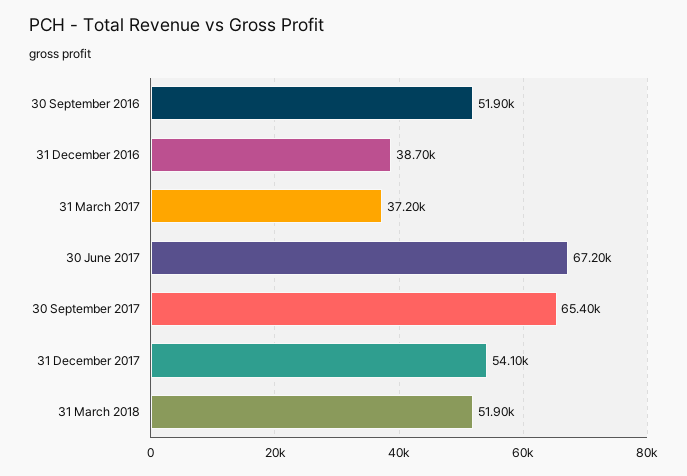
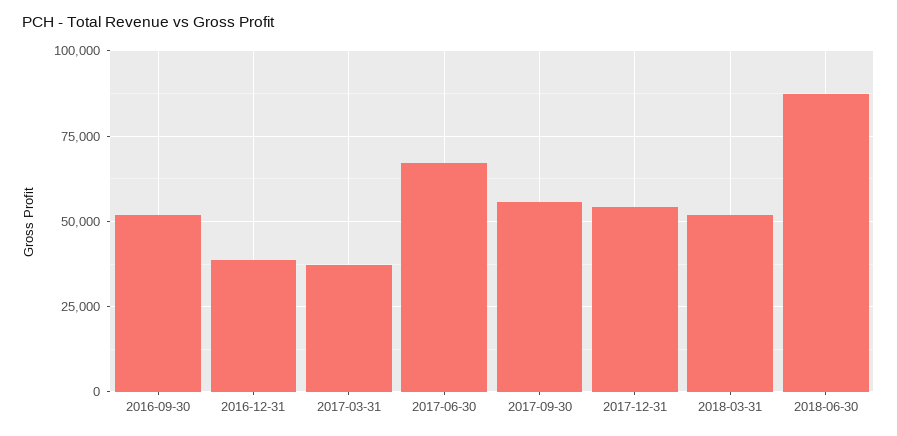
30 September 2017: 65400 -> 55000
2018-06-30: none -> 87500

